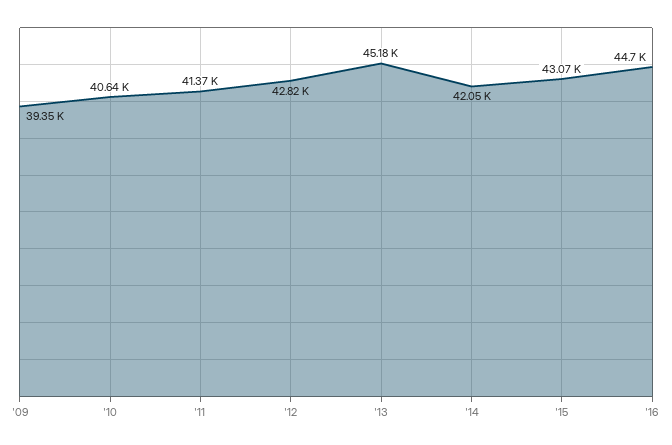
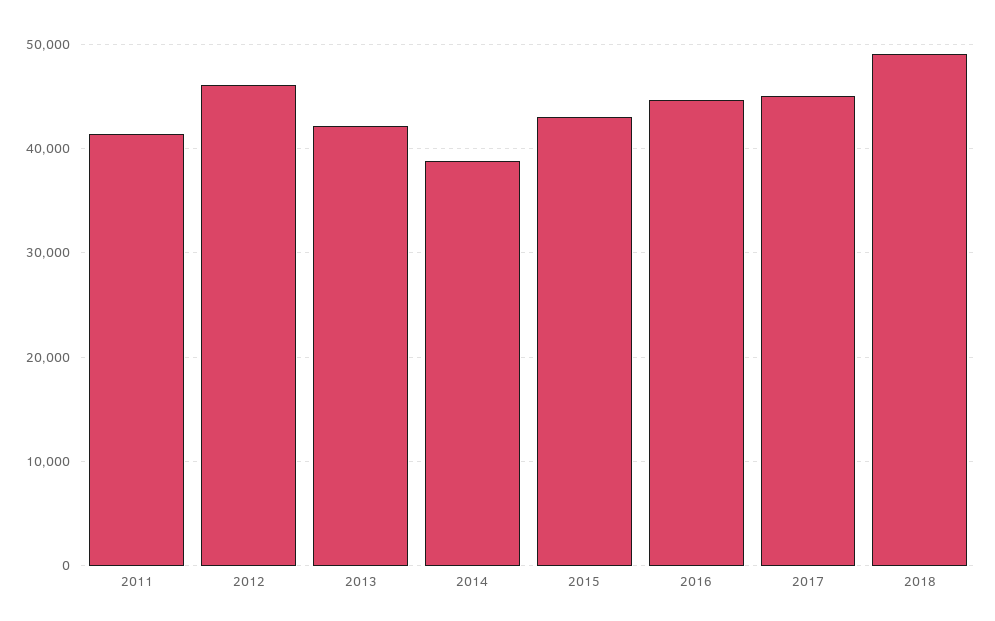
'09: 39350 -> none
'10: 40640 -> none
'12: 42820 -> 46000
'13: 45180 -> 42000
'14: 42050 -> 39000
2017: none -> 45000
2018: none -> 49000

